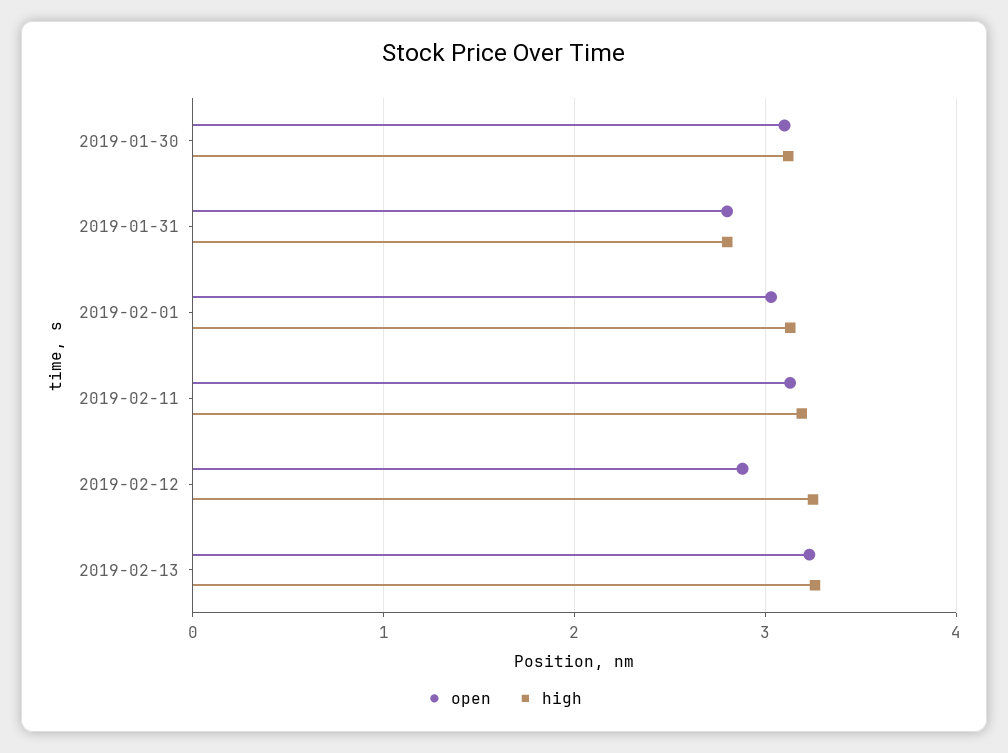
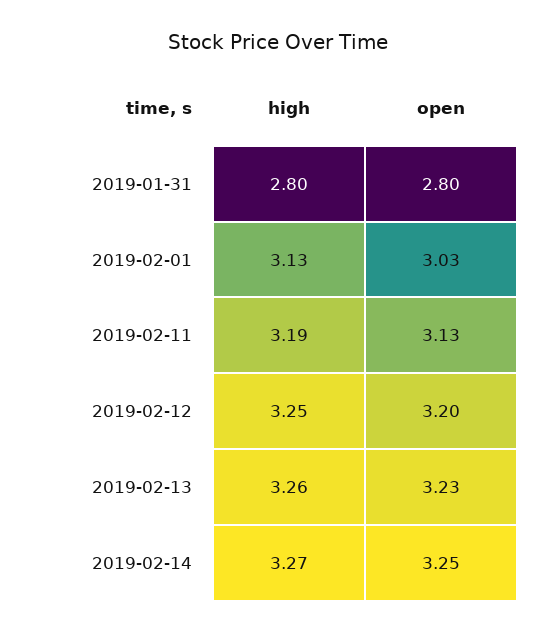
open, 2019-01-30: 3.1 -> none
high, 2019-01-30: 3.1 -> none
open, 2019-02-12: 2.9 -> 3.2
high, 2019-02-14: none -> 3.27
open, 2019-02-14: none -> 3.25

